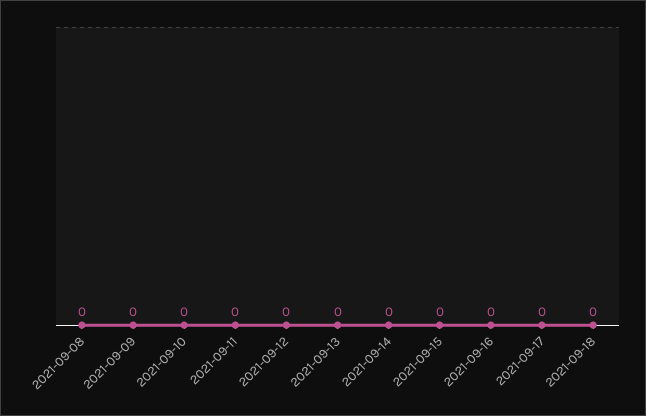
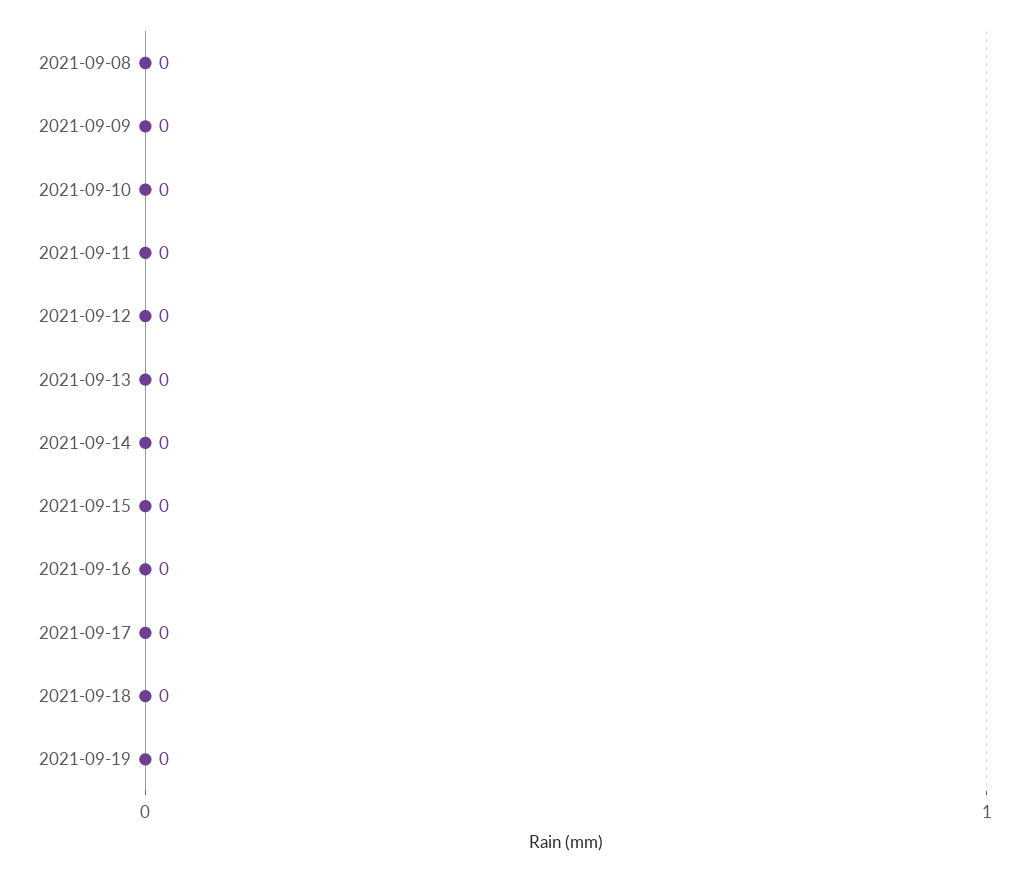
2021-09-19: none -> 0

